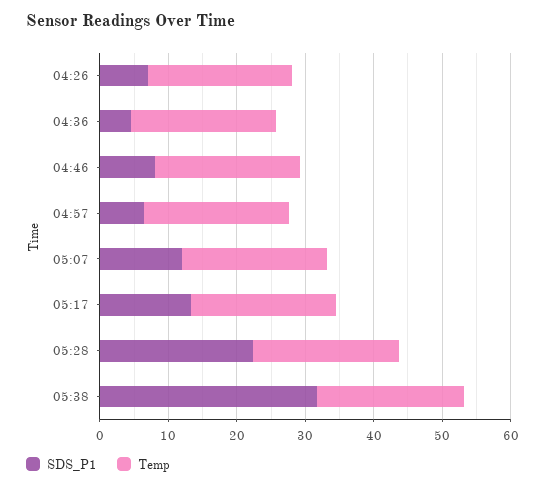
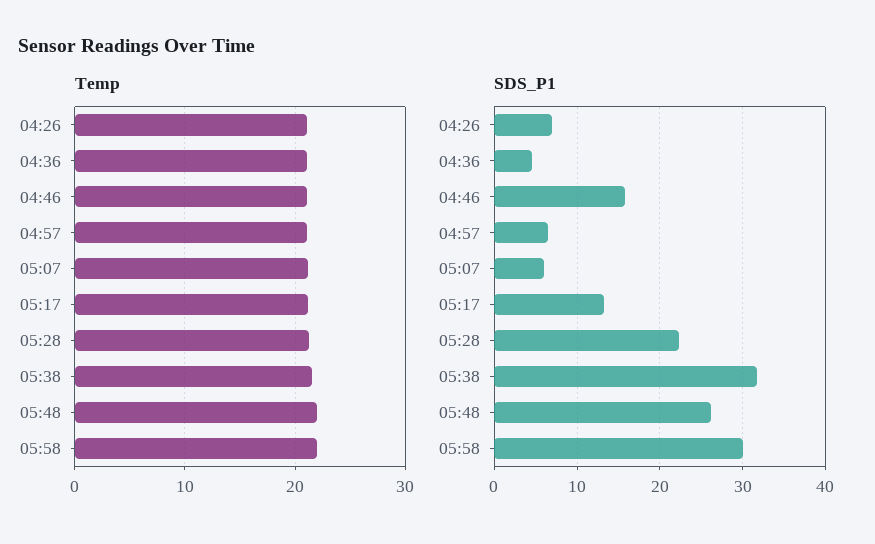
SDS_P1, 04:46: 8 -> 16
SDS_P1, 05:07: 12 -> 6
Temp, 05:48: none -> 22
Temp, 05:58: none -> 22
SDS_P1, 05:48: none -> 26
SDS_P1, 05:58: none -> 30

